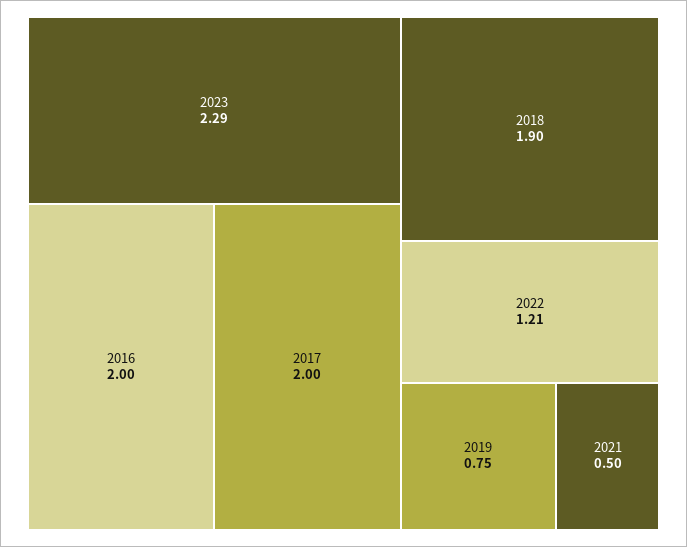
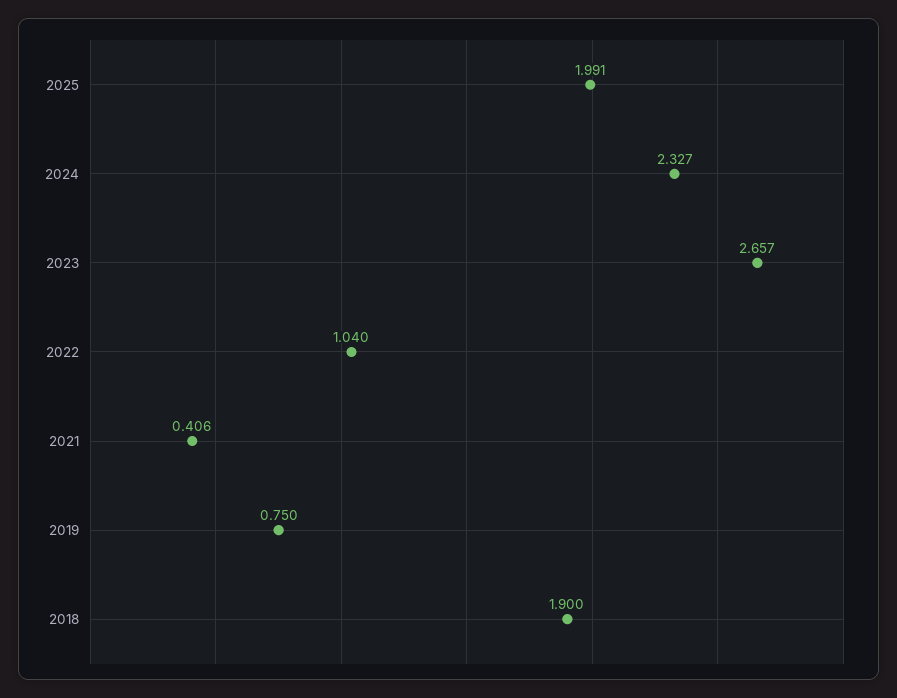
2023: 2.29 -> 2.657
2016: 2 -> none
2017: 2 -> none
2022: 1.21 -> 1.04
2021: 0.5 -> 0.406
2025: none -> 1.991
2024: none -> 2.327

